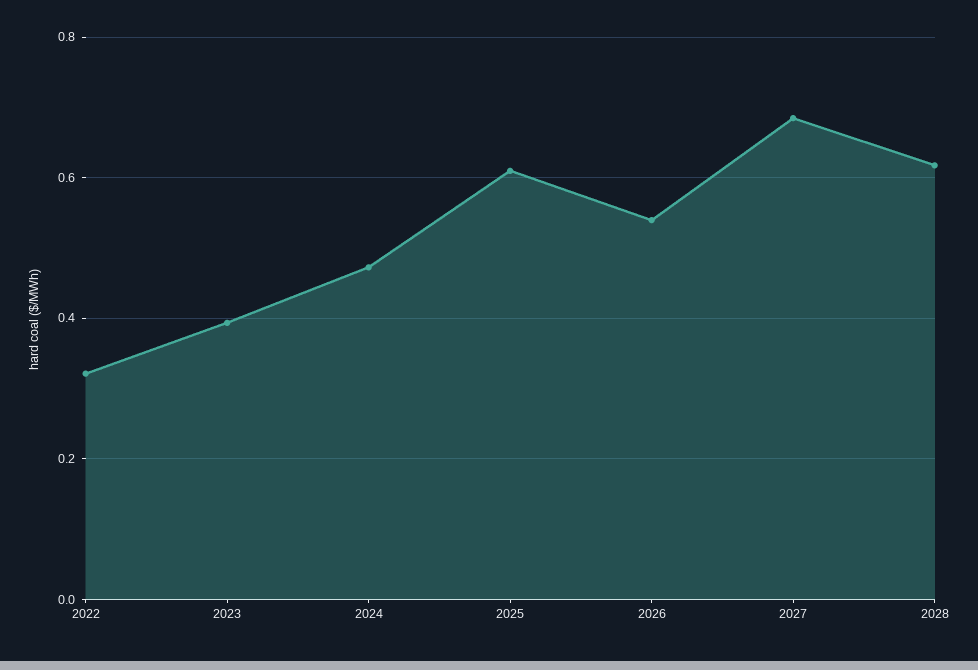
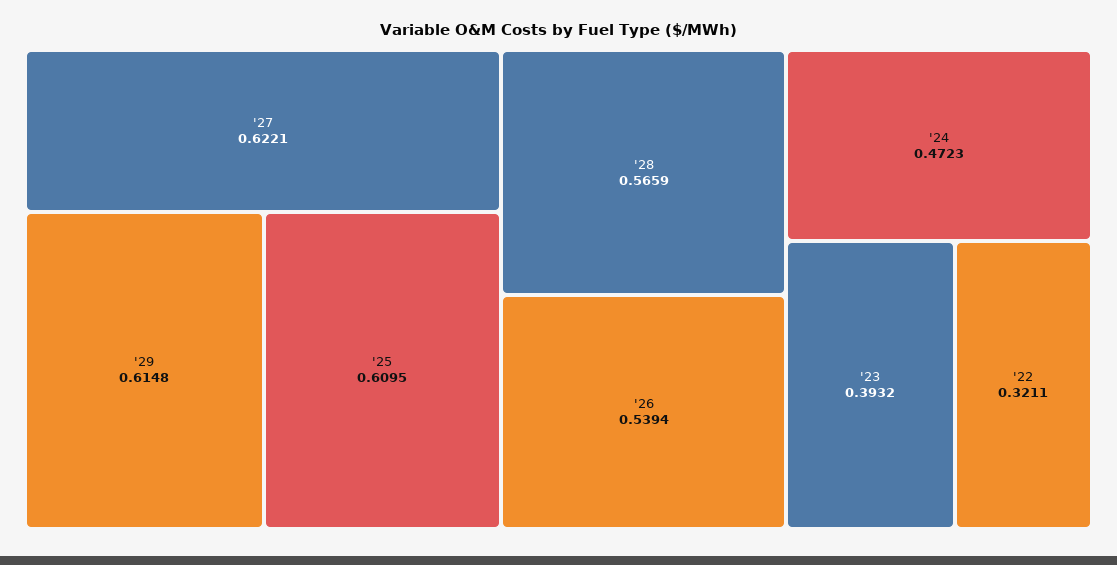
2027: 0.68 -> 0.6221
2028: 0.62 -> 0.5659
'29: none -> 0.6148

